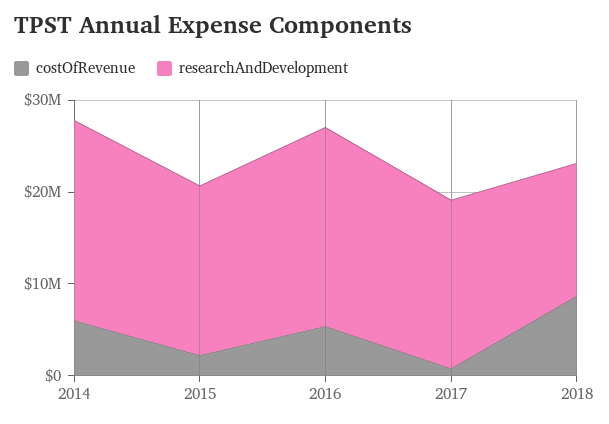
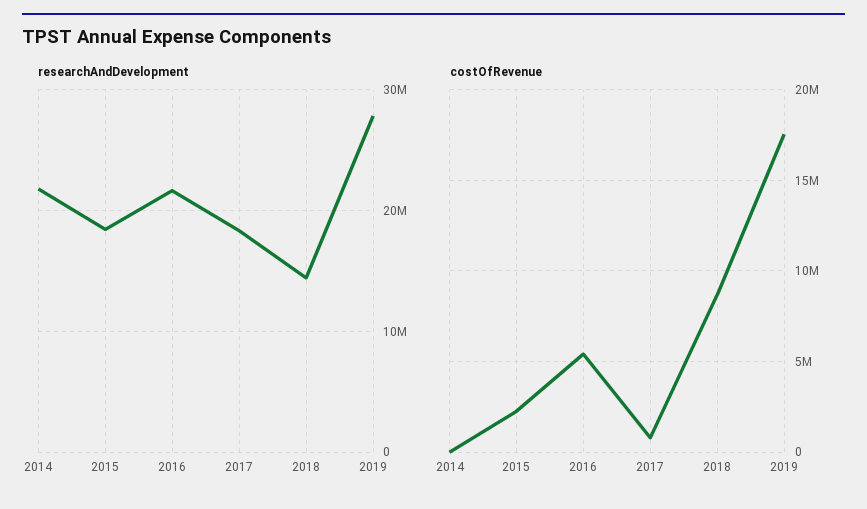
costOfRevenue, 2014: 6000000 -> 0
researchAndDevelopment, 2019: none -> 28000000
costOfRevenue, 2019: none -> 17500000

